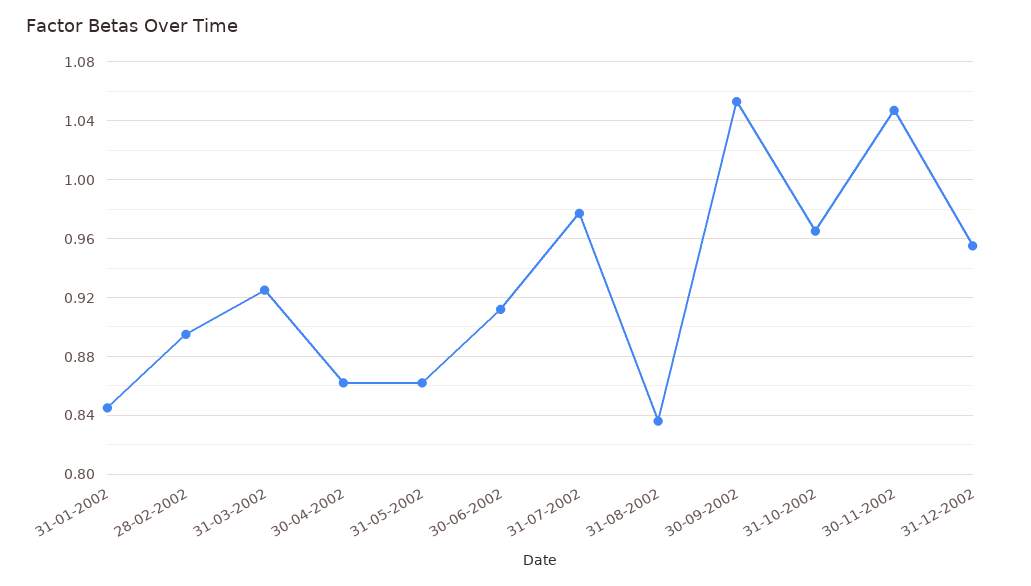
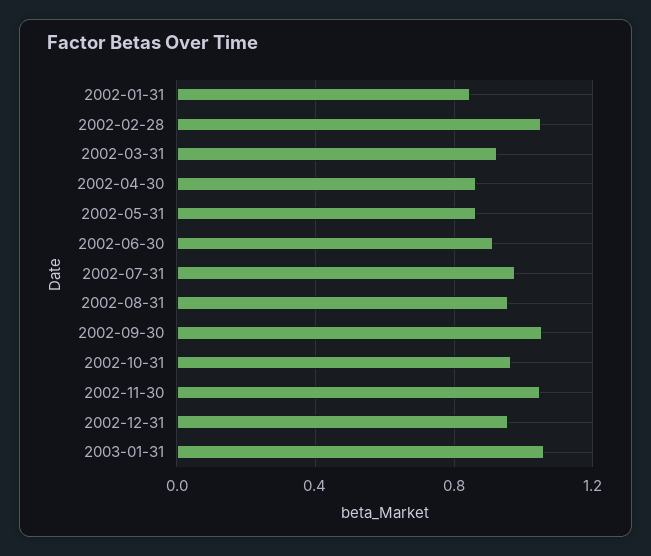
28-02-2002: 0.895 -> 1.05
31-08-2002: 0.835 -> 0.95
2003-01-31: none -> 1.05

